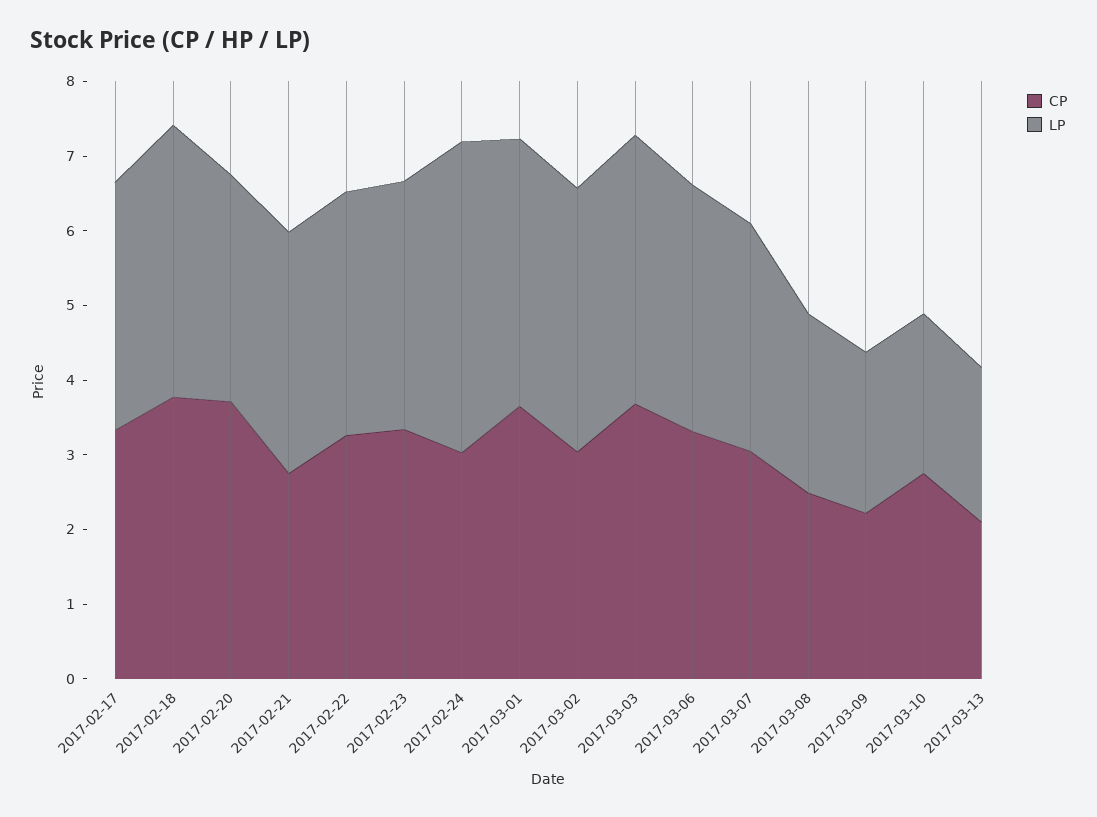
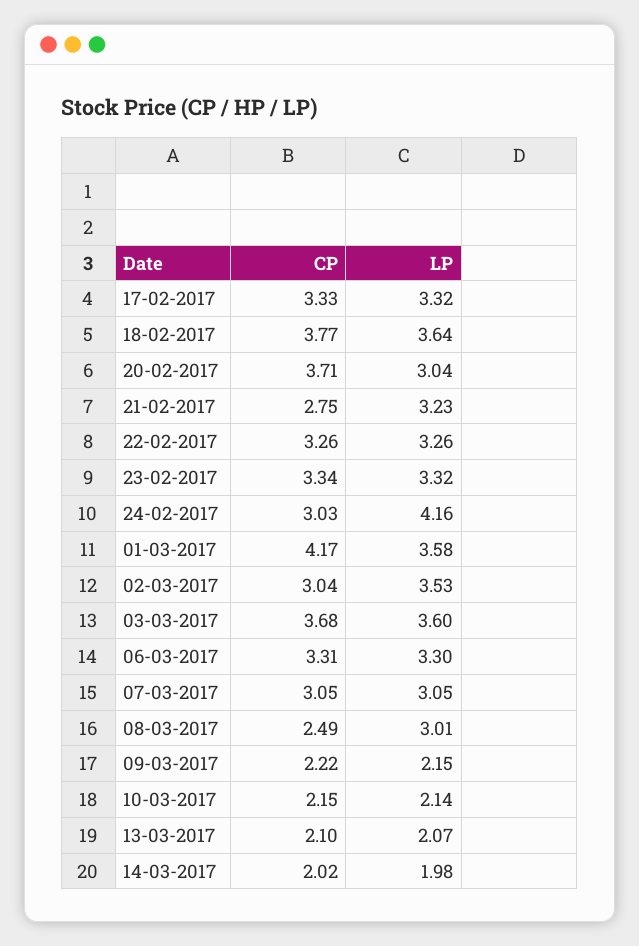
CP, 2017-03-01: 3.6 -> 4.17
LP, 2017-03-08: 2.4 -> 3.01
CP, 2017-03-10: 2.8 -> 2.15
CP, 14-03-2017: none -> 2.02
LP, 14-03-2017: none -> 1.98

